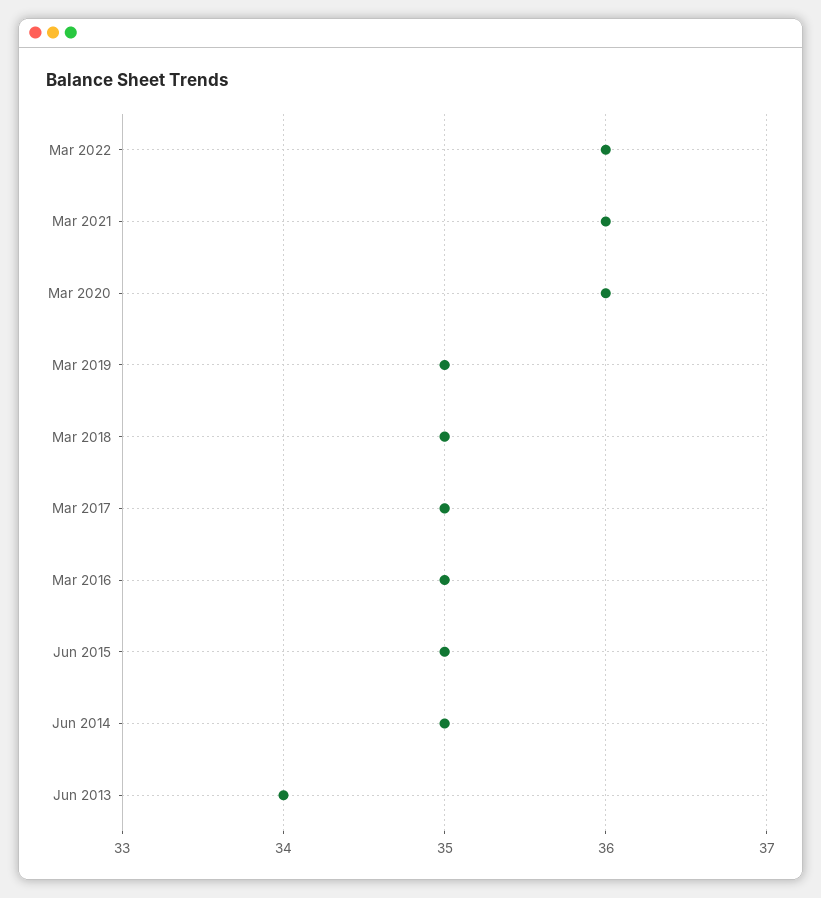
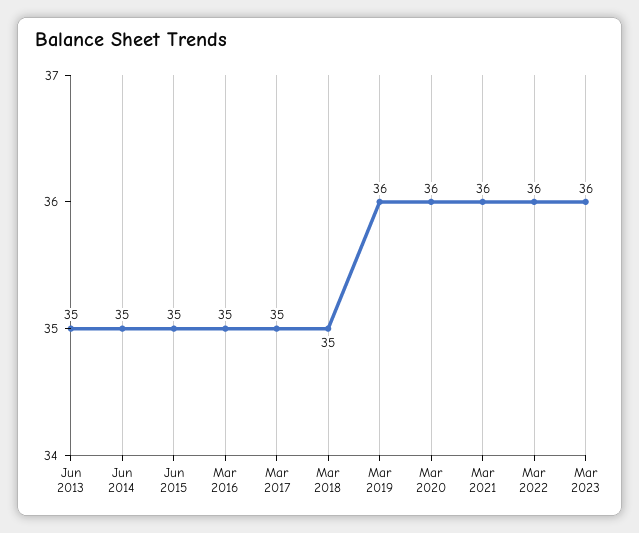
Mar 2019: 35 -> 36
Jun 2013: 34 -> 35
Mar 2023: none -> 36

